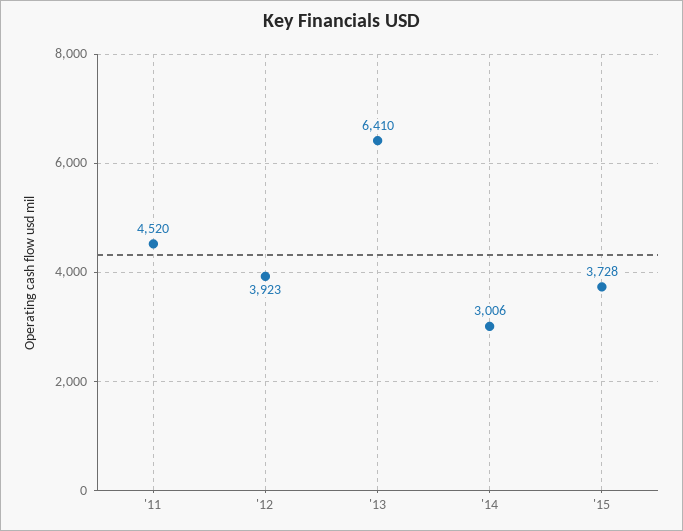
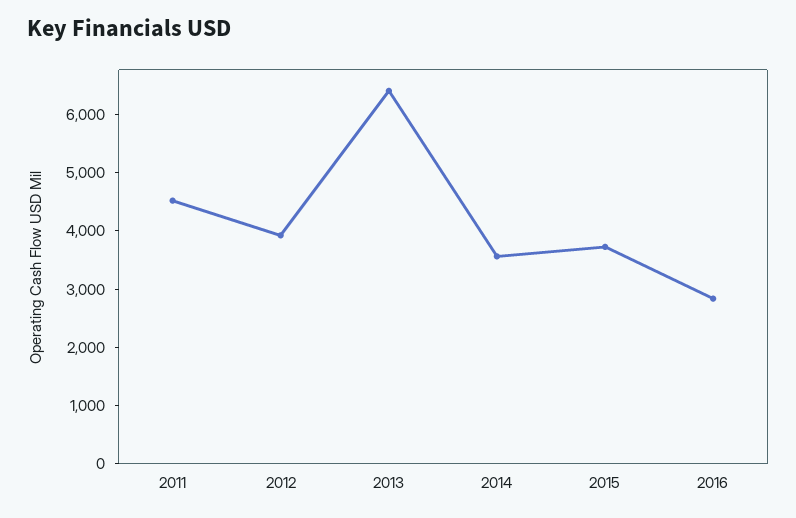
'14: 3006 -> 3600
2016: none -> 2800

